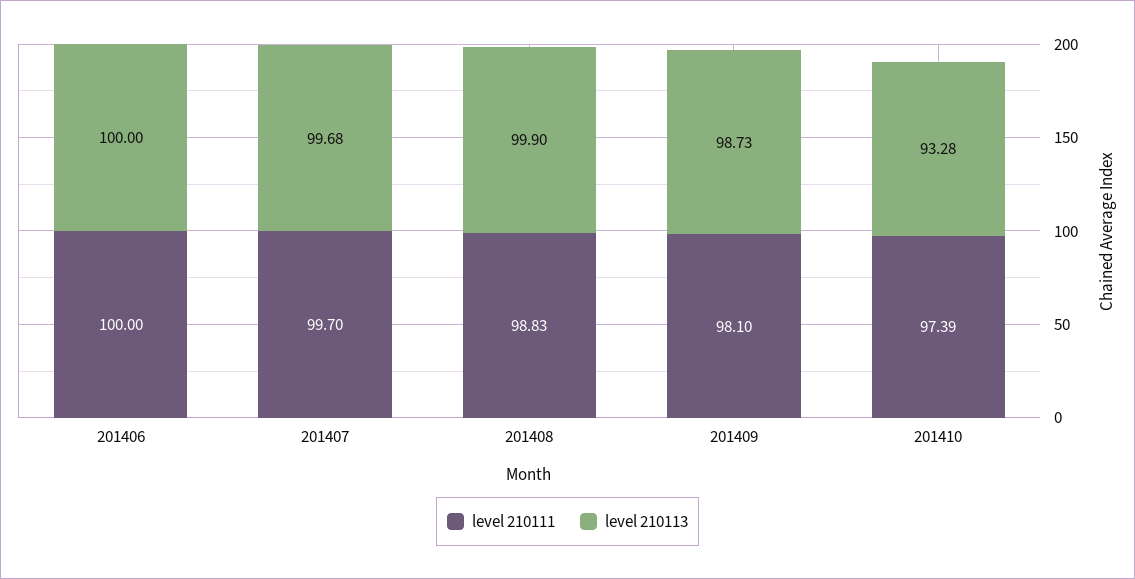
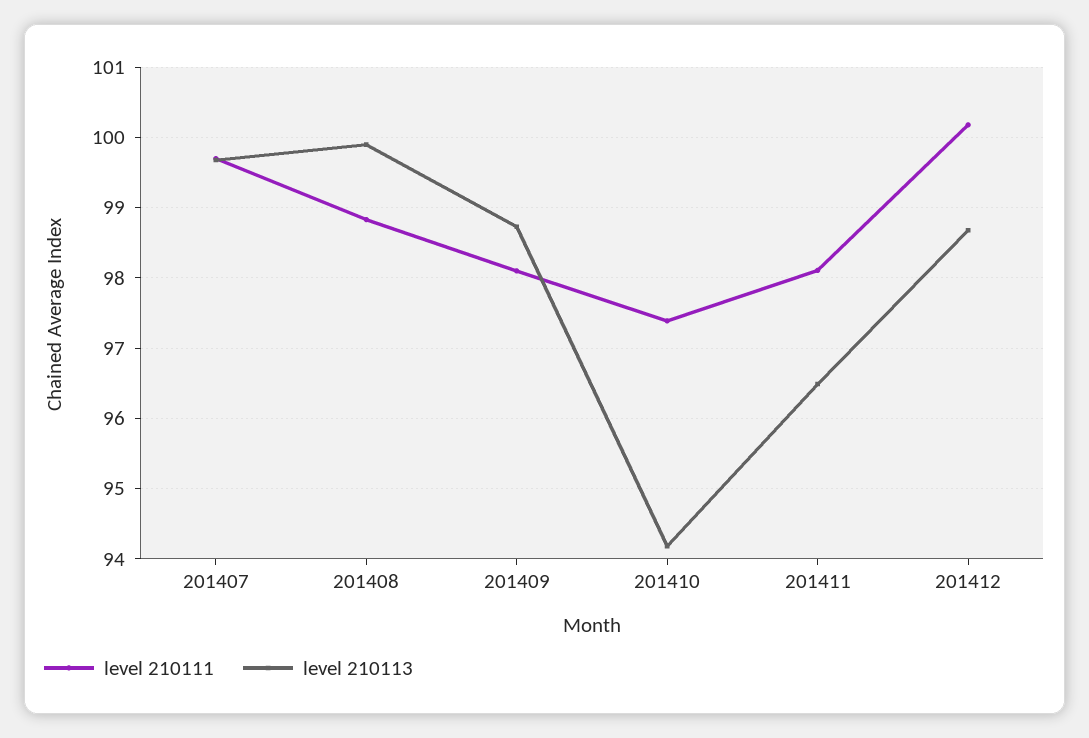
level 210111, 201406: 100 -> none
level 210113, 201406: 100 -> none
level 210113, 201410: 93.28 -> 94.2
level 210111, 201411: none -> 98.1
level 210113, 201411: none -> 96.5
level 210111, 201412: none -> 100.2
level 210113, 201412: none -> 98.7

